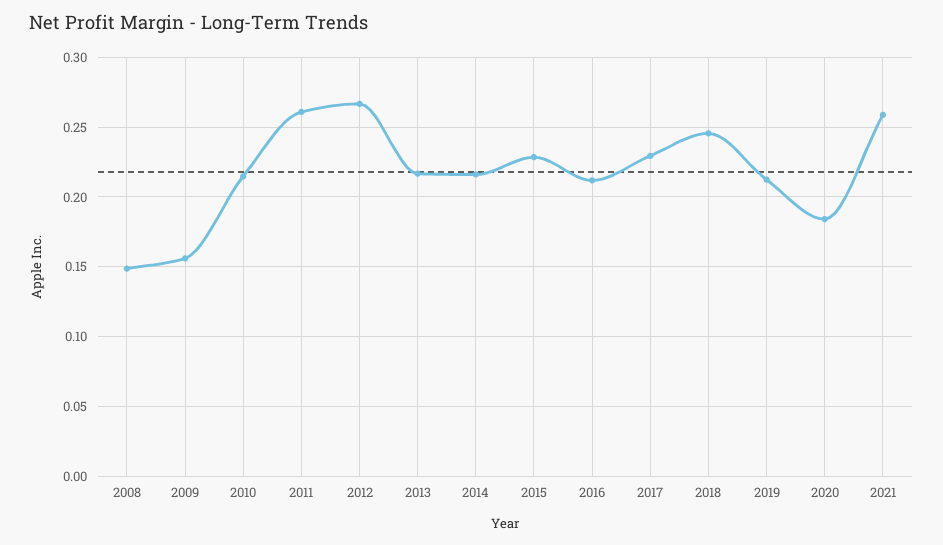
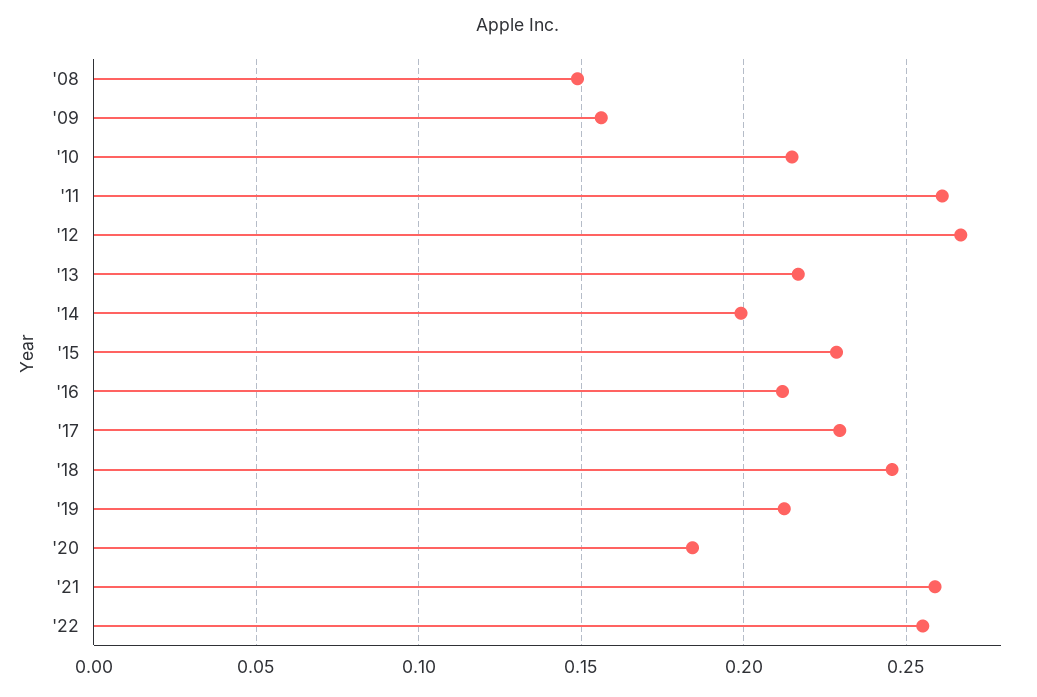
2014: 0.215 -> 0.2
'22: none -> 0.255

